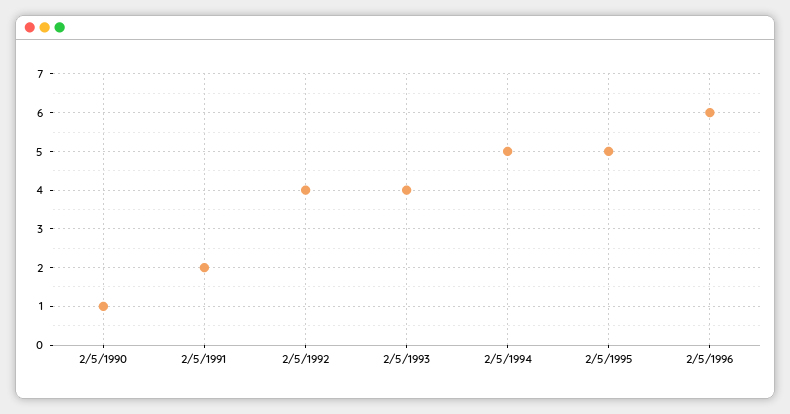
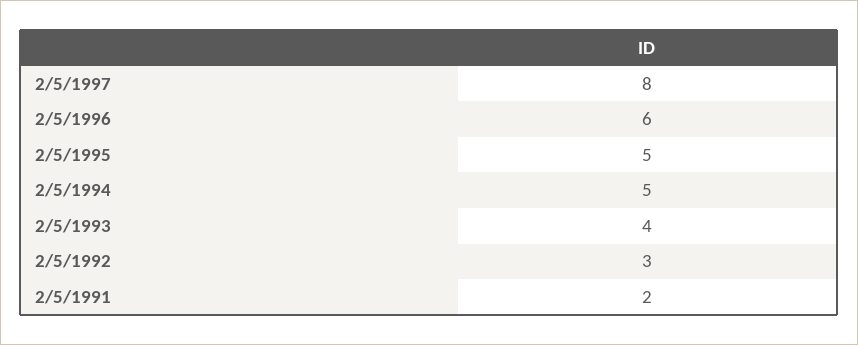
2/5/1990: 1 -> none
2/5/1992: 4 -> 3
2/5/1997: none -> 8

